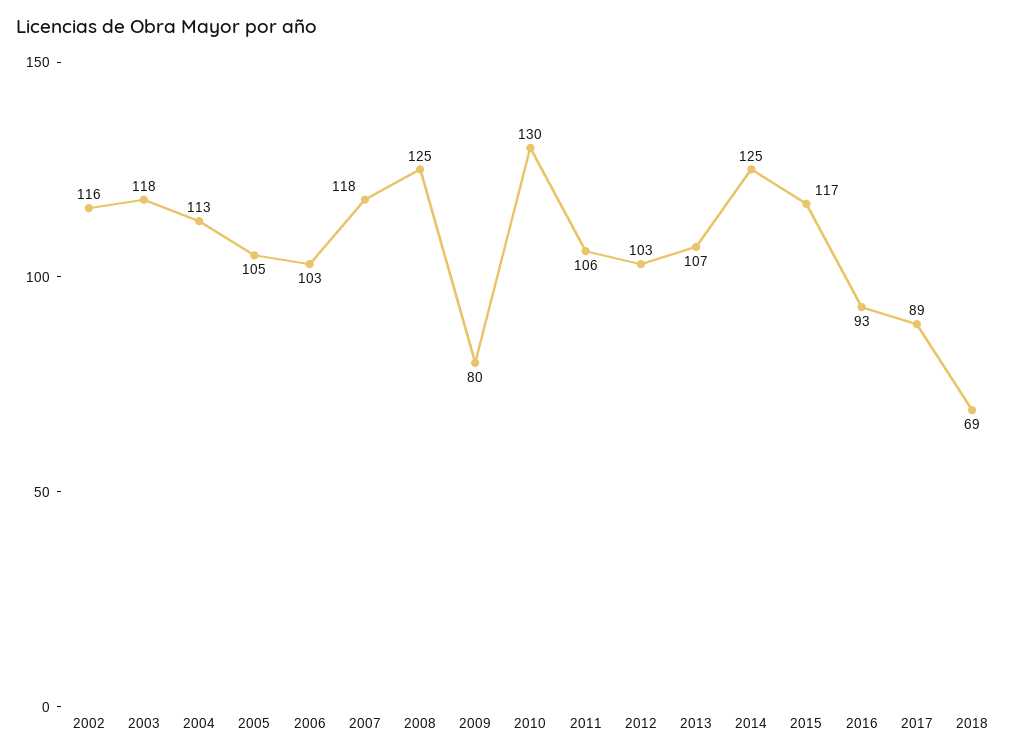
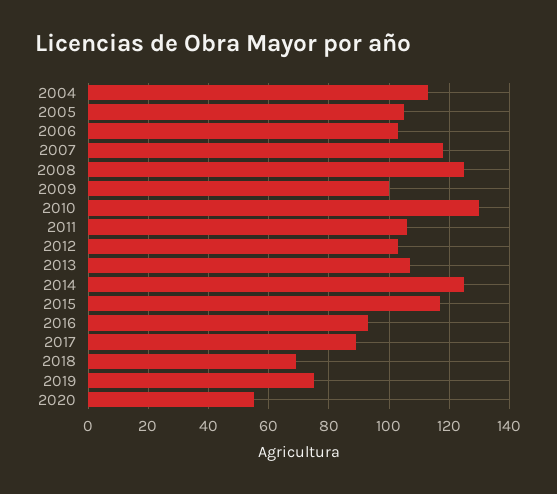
2002: 116 -> none
2003: 118 -> none
2009: 80 -> 100
2019: none -> 75
2020: none -> 55

